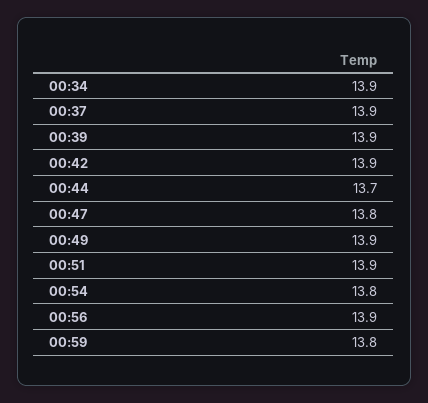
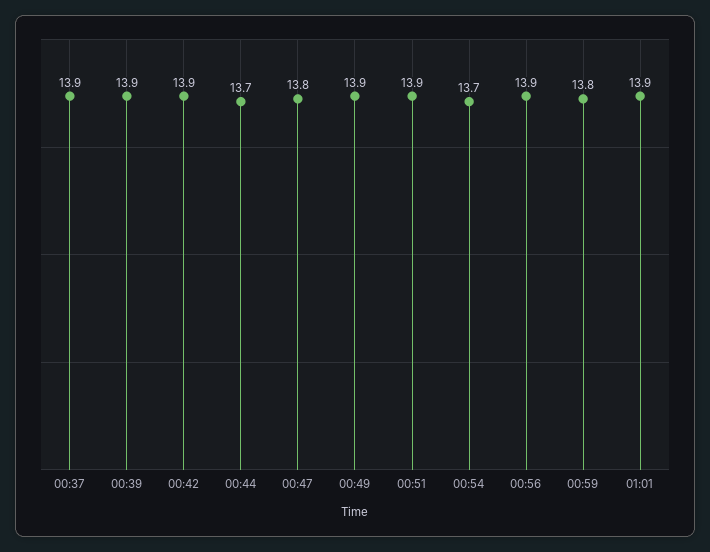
00:34: 13.9 -> none
00:54: 13.8 -> 13.7
01:01: none -> 13.9

